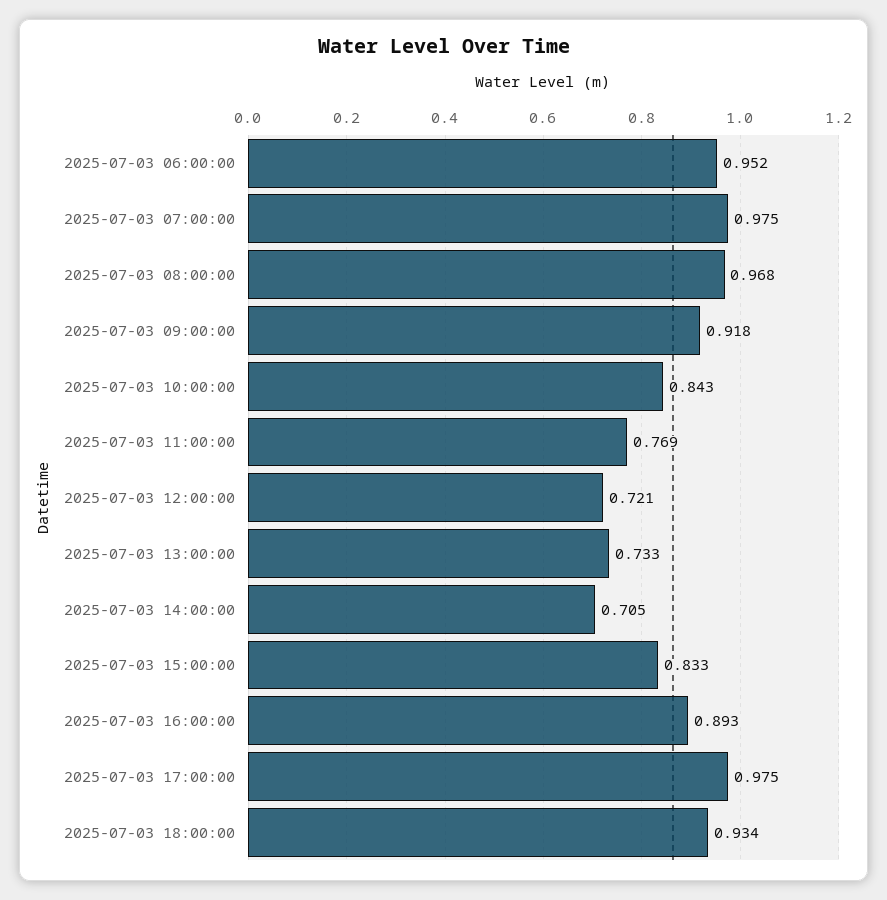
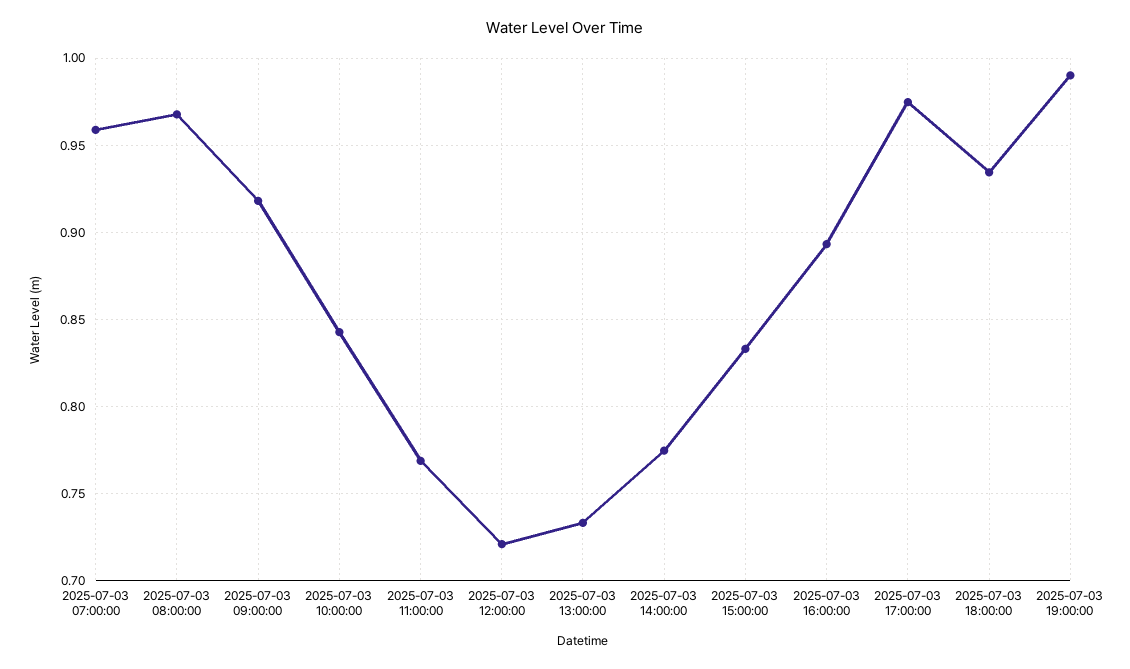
2025-07-03 06:00:00: 0.952 -> none
2025-07-03 07:00:00: 0.975 -> 0.96
2025-07-03 14:00:00: 0.705 -> 0.775
2025-07-03 19:00:00: none -> 0.99

